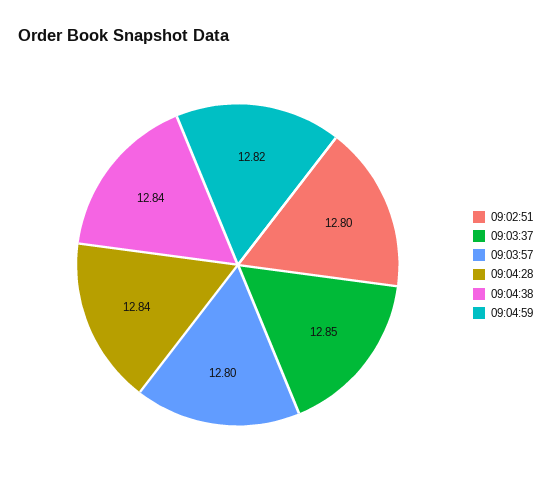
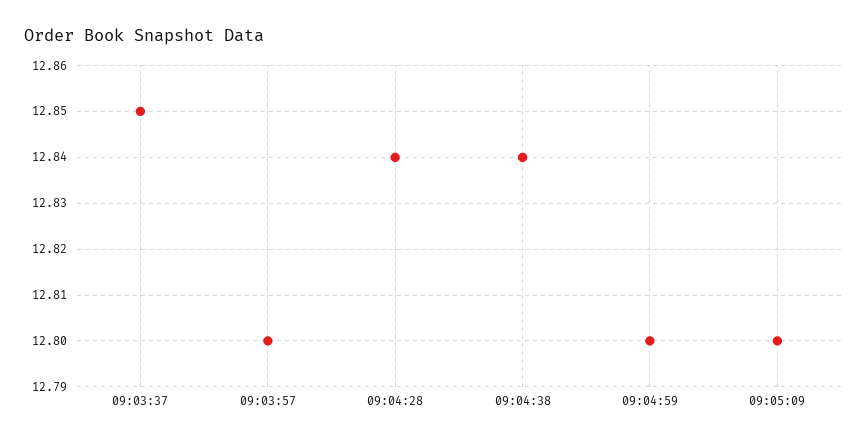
09:02:51: 12.8 -> none
09:04:59: 12.82 -> 12.8
09:05:09: none -> 12.8

